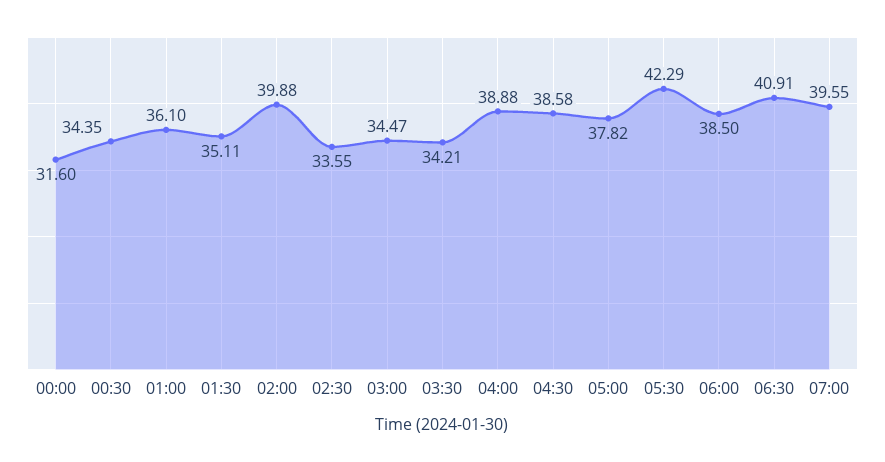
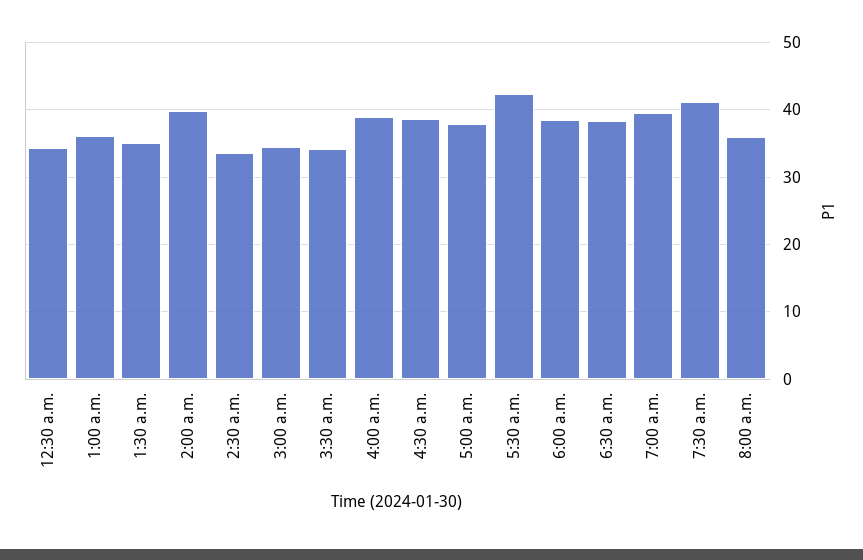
00:00: 31.6 -> none
06:30: 40.91 -> 38
7:30 a.m.: none -> 41
8:00 a.m.: none -> 36

